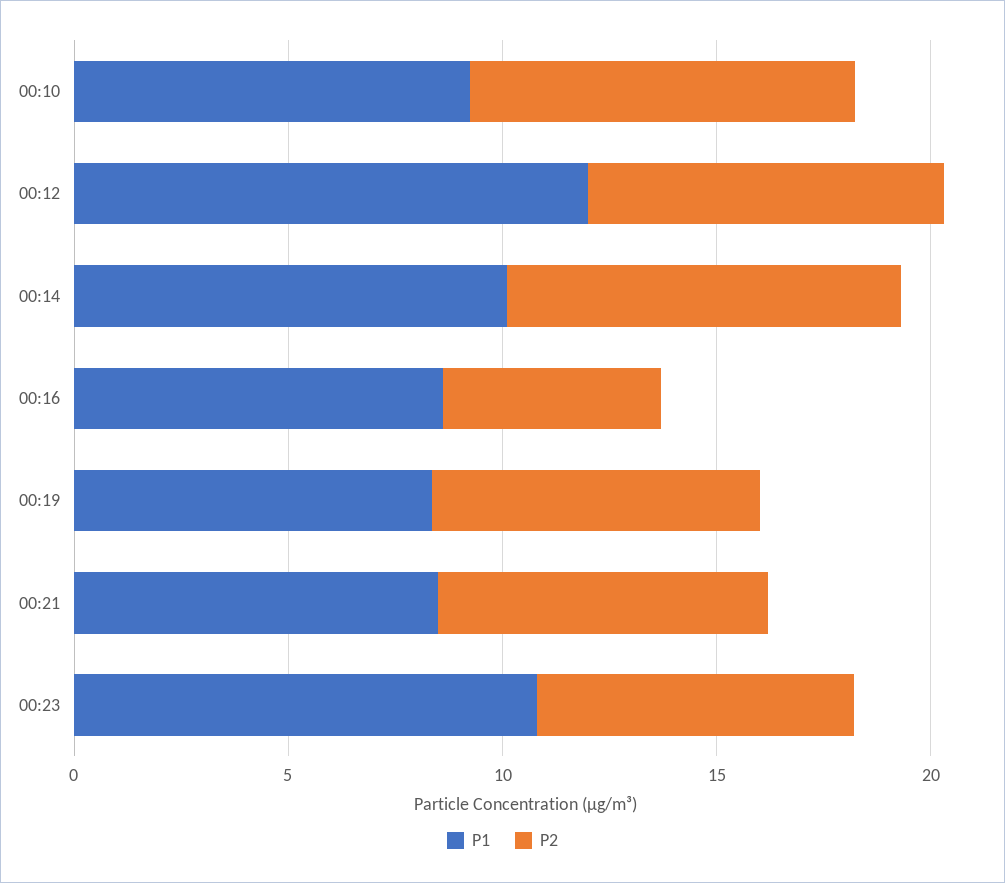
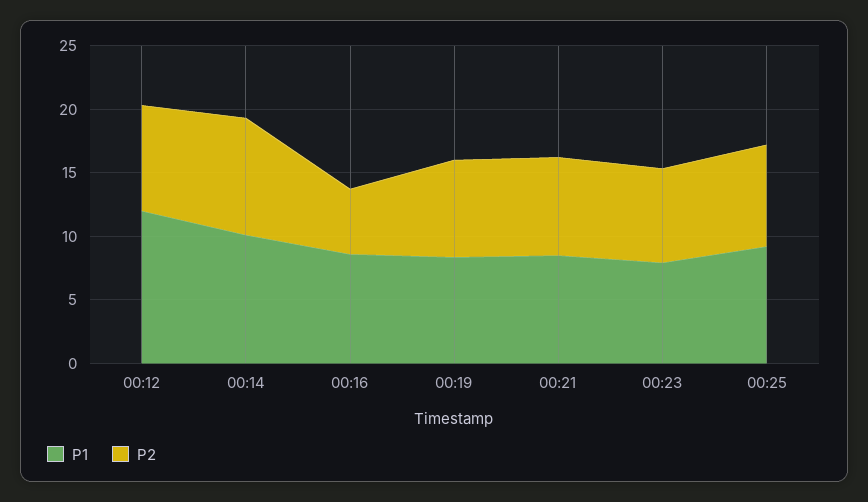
P1, 00:10: 9 -> none
P2, 00:10: 9 -> none
P1, 00:23: 11 -> 8
P1, 00:25: none -> 9
P2, 00:25: none -> 8

